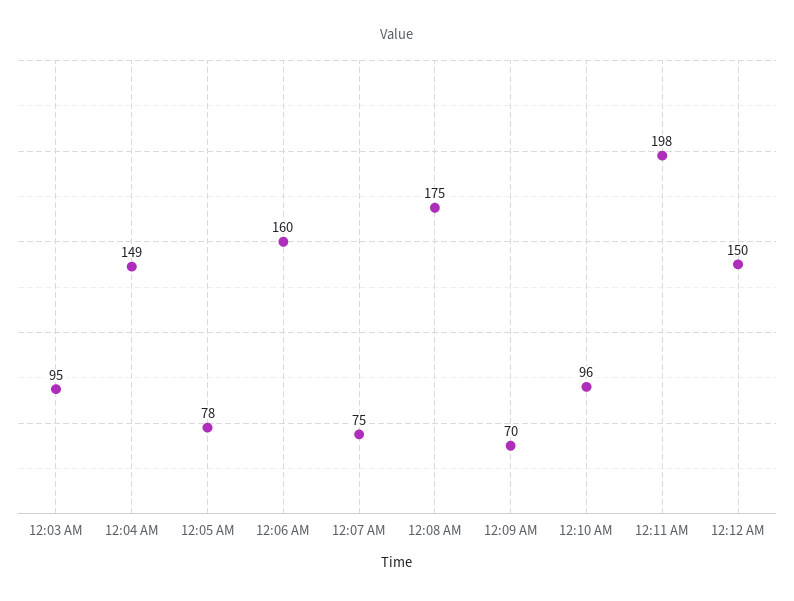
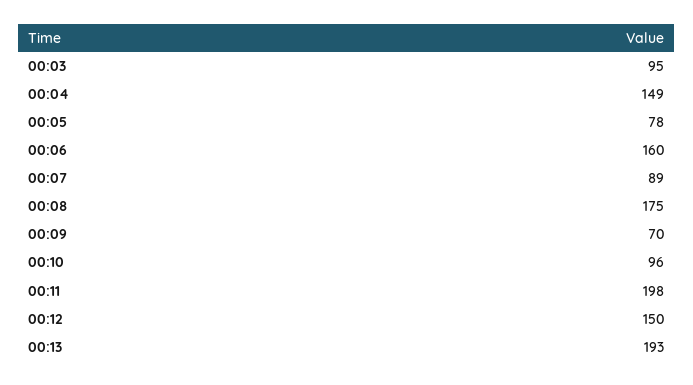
12:07 AM: 75 -> 89
00:13: none -> 193

